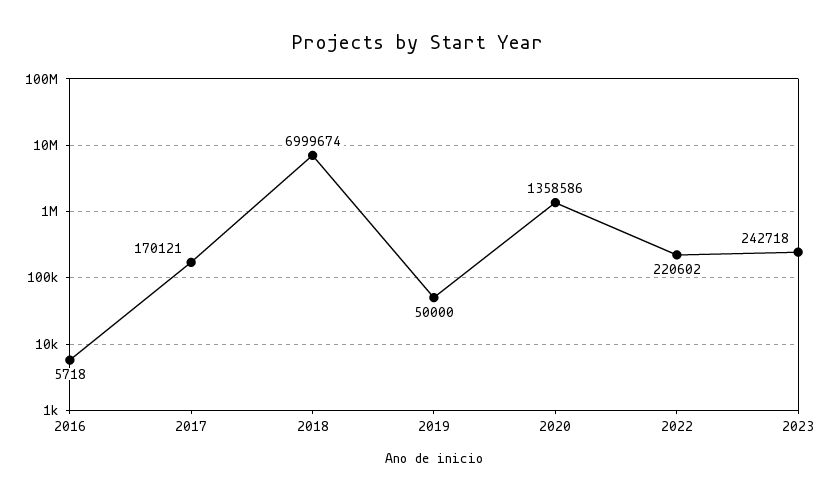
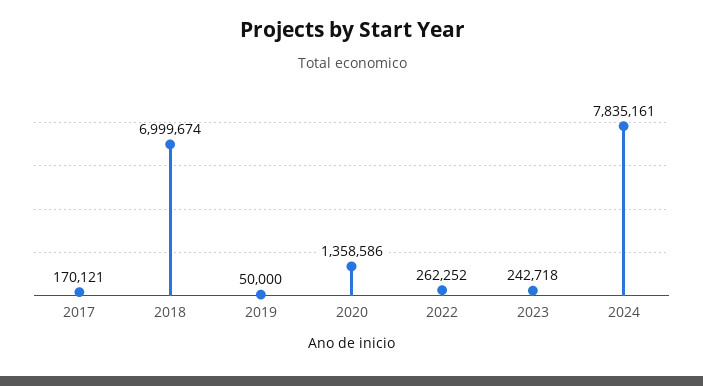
2016: 5718 -> none
2022: 220602 -> 262252
2024: none -> 7835161

